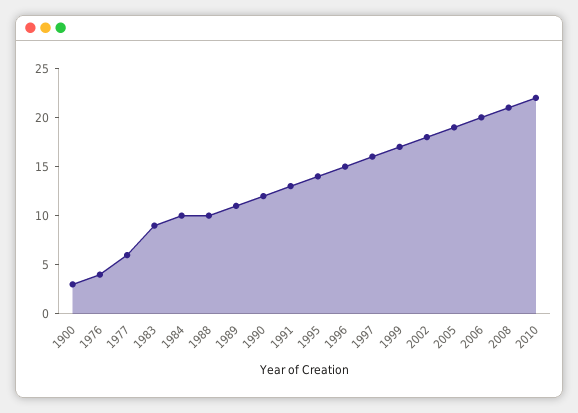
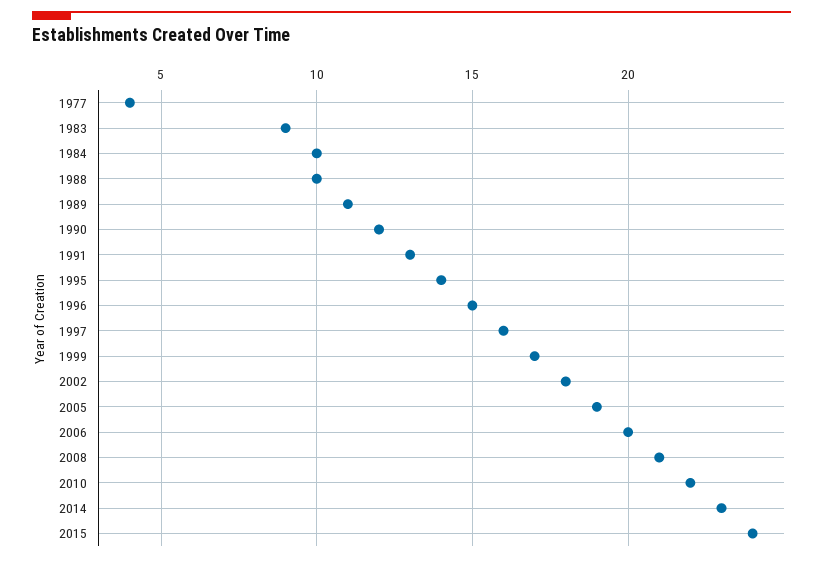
1900: 3 -> none
1976: 4 -> none
1977: 6 -> 4
2014: none -> 23
2015: none -> 24

